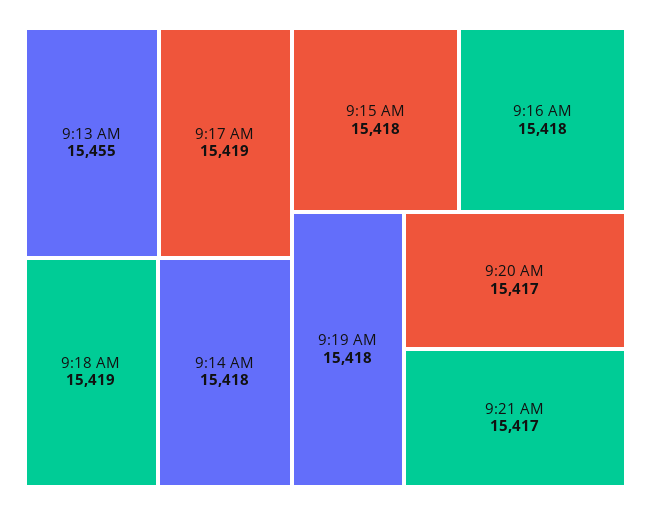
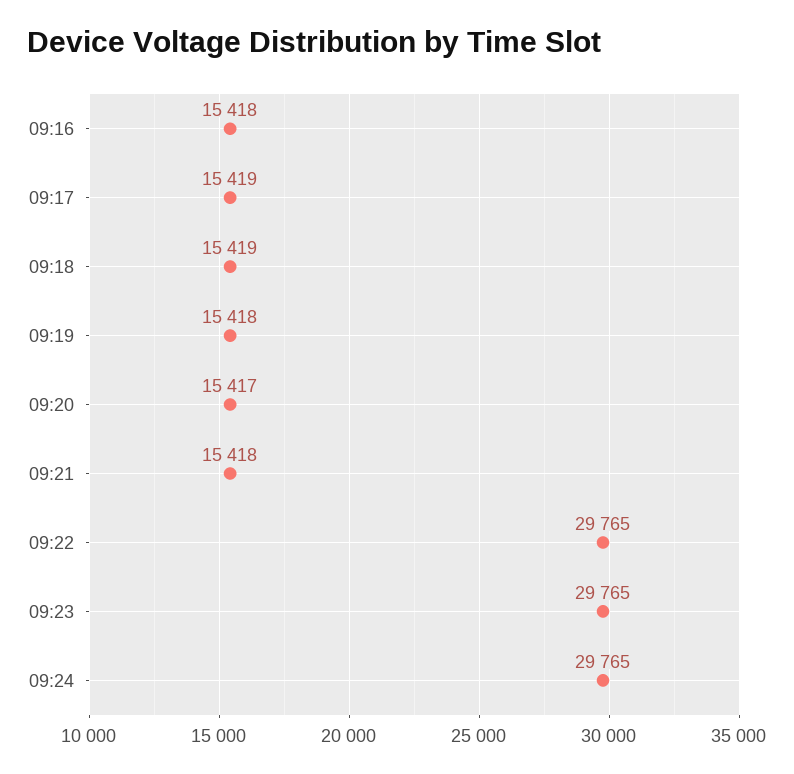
9:13 AM: 15455 -> none
9:14 AM: 15418 -> none
9:15 AM: 15418 -> none
9:21 AM: 15417 -> 15418
09:22: none -> 29765
09:23: none -> 29765
09:24: none -> 29765

